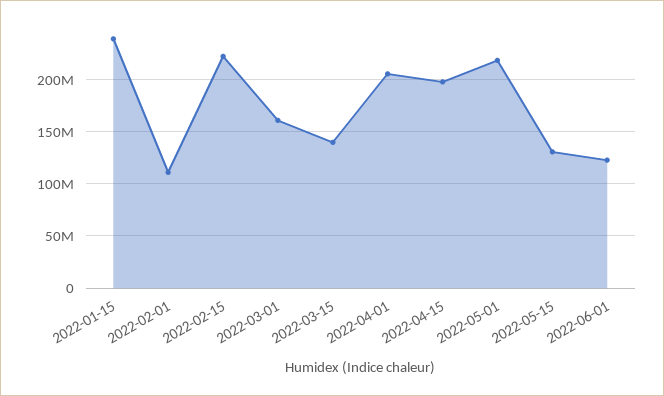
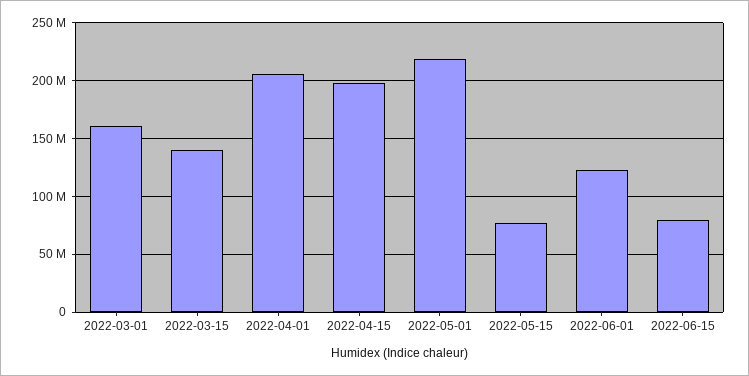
2022-01-15: 240000000 -> none
2022-02-01: 110000000 -> none
2022-02-15: 220000000 -> none
2022-05-15: 130000000 -> 80000000
2022-06-15: none -> 80000000

